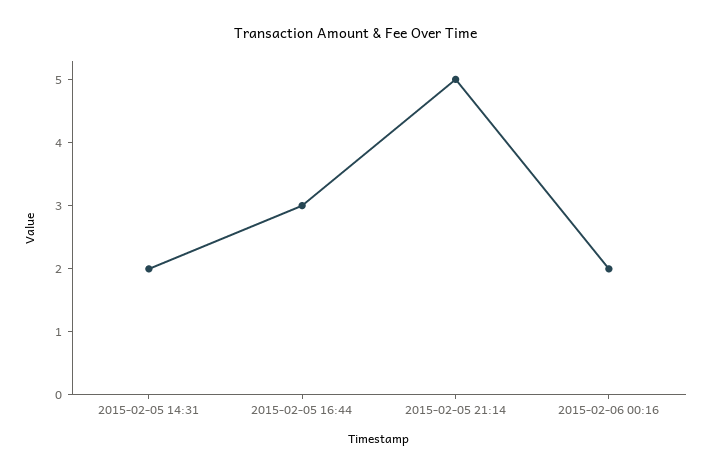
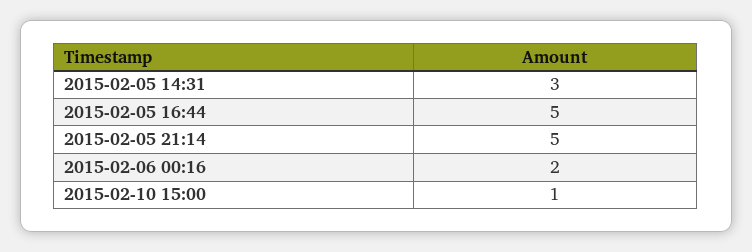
2015-02-05 14:31: 2 -> 3
2015-02-05 16:44: 3 -> 5
2015-02-10 15:00: none -> 1

